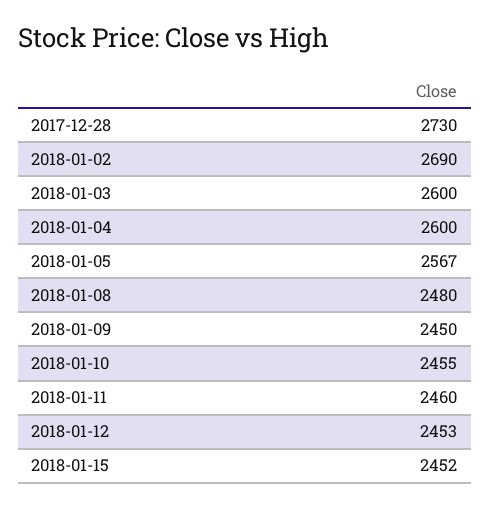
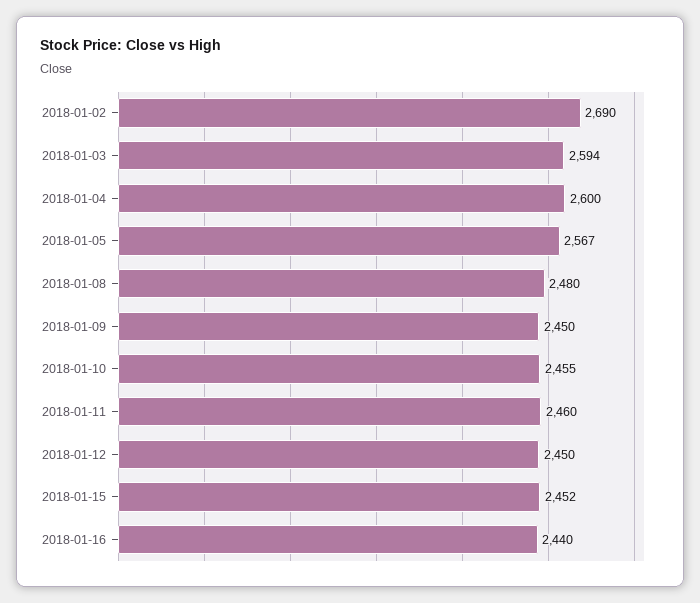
2017-12-28: 2730 -> none
2018-01-03: 2600 -> 2594
2018-01-12: 2453 -> 2450
2018-01-16: none -> 2440

